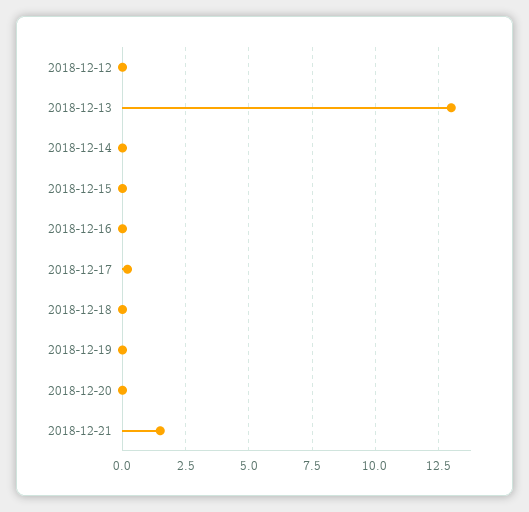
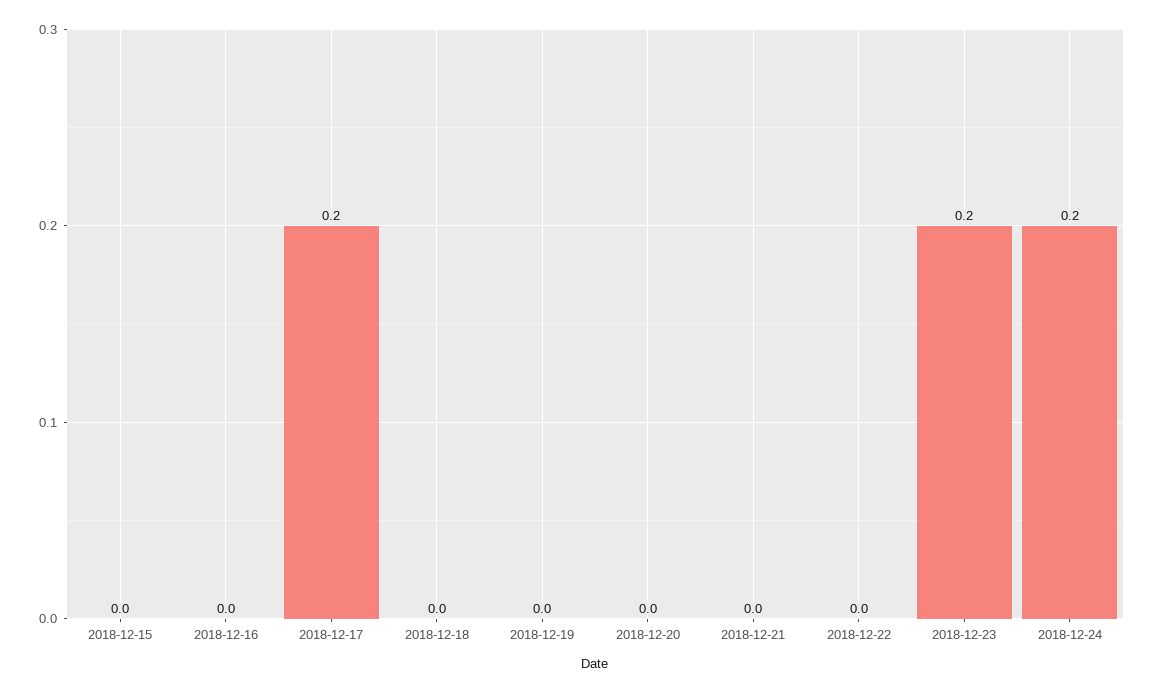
2018-12-12: 0 -> none
2018-12-13: 13 -> none
2018-12-14: 0 -> none
2018-12-21: 1.5 -> 0
2018-12-22: none -> 0
2018-12-23: none -> 0.2
2018-12-24: none -> 0.2

